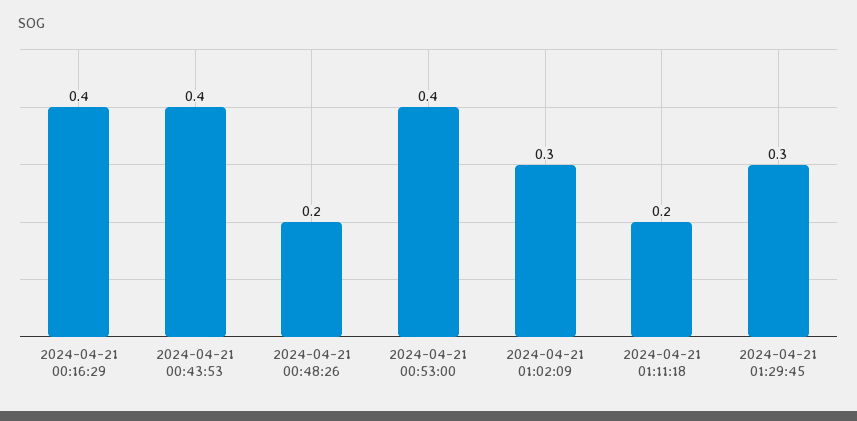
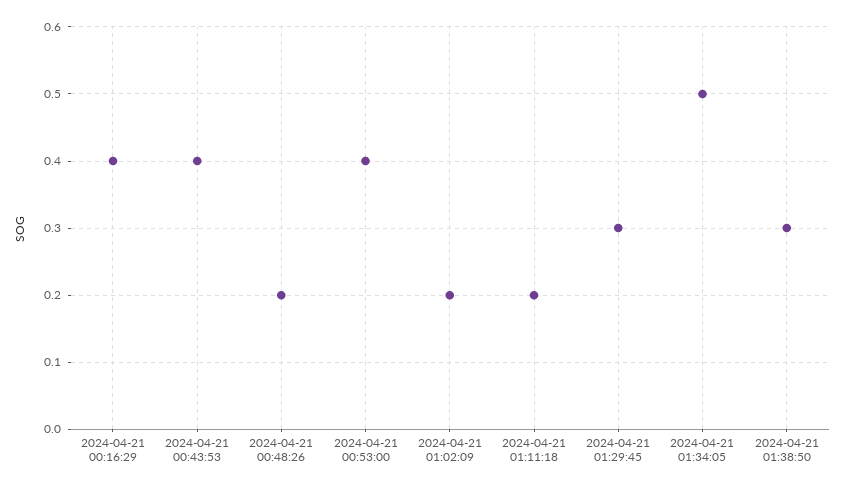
2024-04-21 01:02:09: 0.3 -> 0.2
2024-04-21 01:34:05: none -> 0.5
2024-04-21 01:38:50: none -> 0.3

